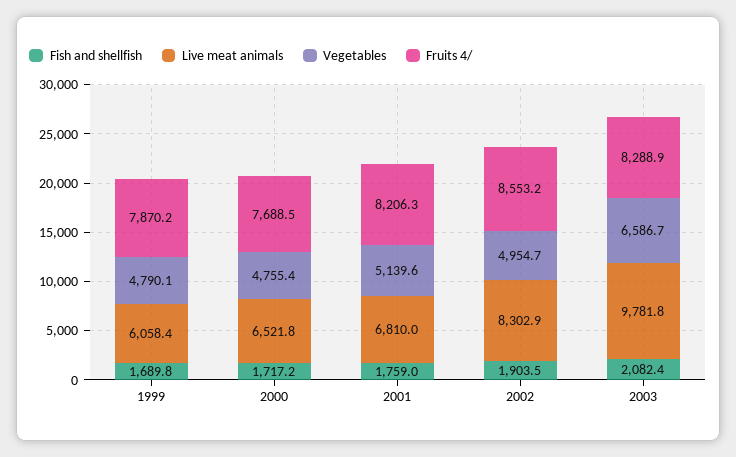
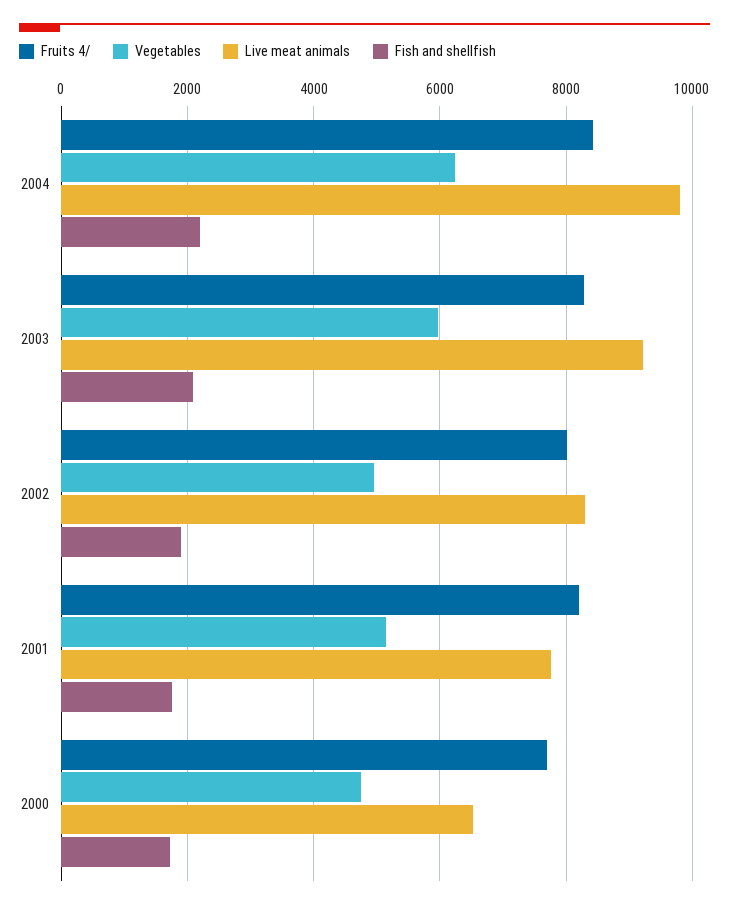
Fish and shellfish, 1999: 1689.8 -> none
Live meat animals, 1999: 6058.4 -> none
Vegetables, 1999: 4790.1 -> none
Fruits 4/, 1999: 7870.2 -> none
Live meat animals, 2001: 6810 -> 7800
Fruits 4/, 2002: 8553.2 -> 8000
Live meat animals, 2003: 9781.8 -> 9200
Vegetables, 2003: 6586.7 -> 6000
Fruits 4/, 2004: none -> 8400
Vegetables, 2004: none -> 6200
Live meat animals, 2004: none -> 9800
Fish and shellfish, 2004: none -> 2200

